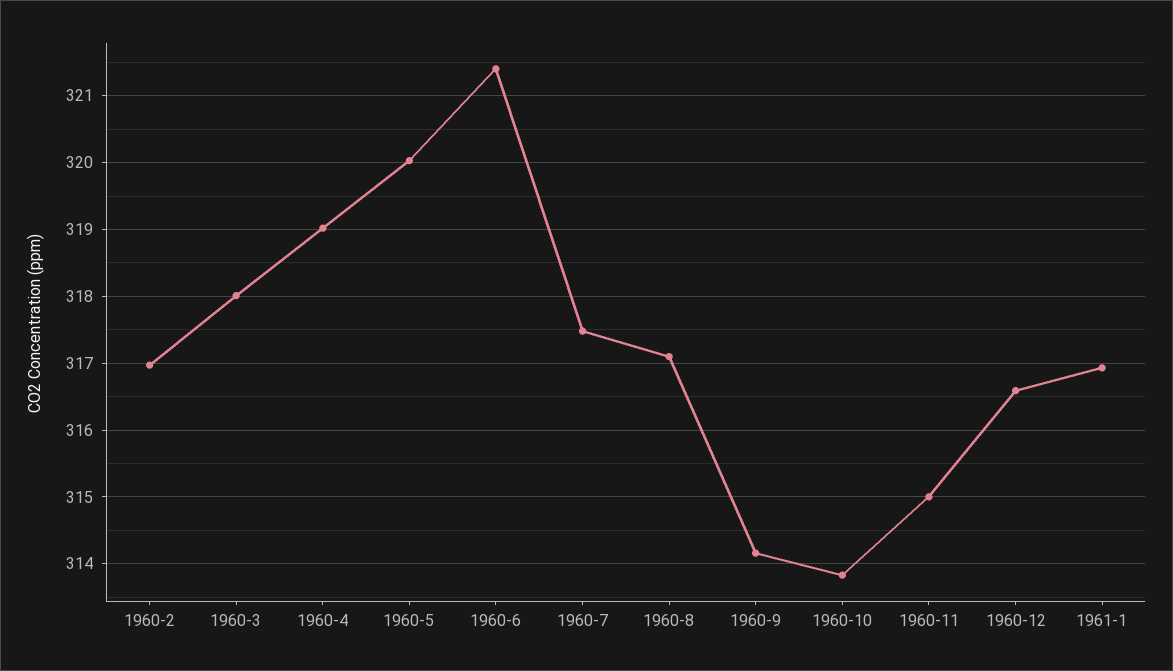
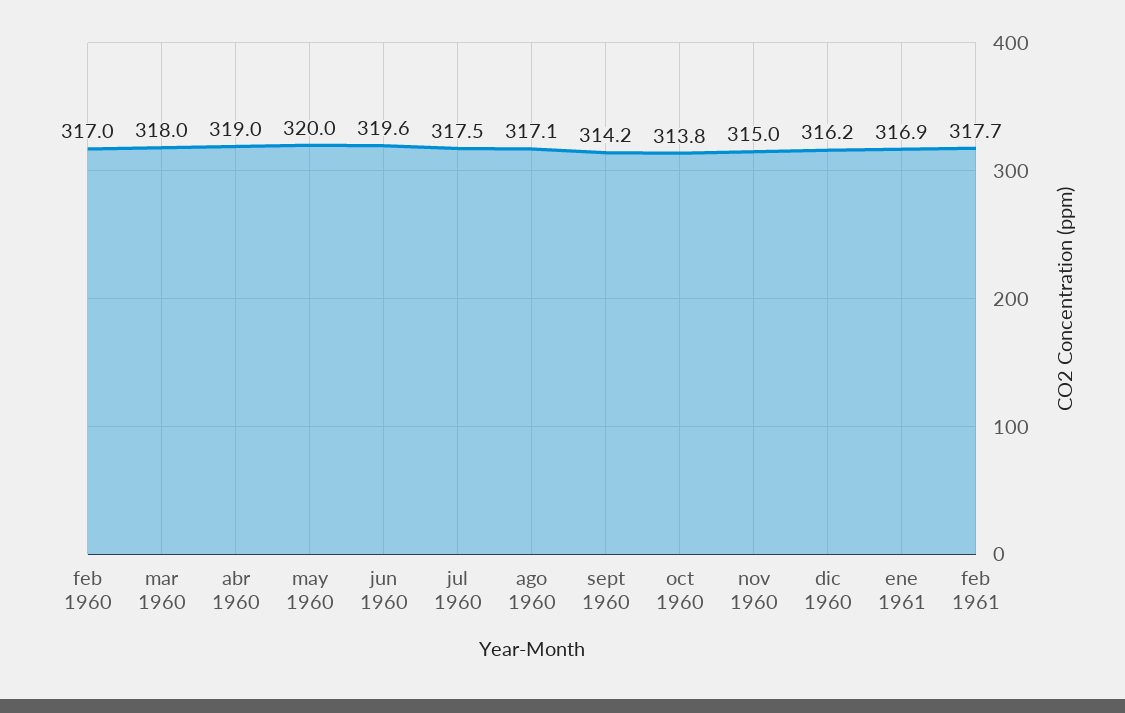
1960-6: 321.4 -> 319.6
1960-12: 316.6 -> 316.2
feb 1961: none -> 317.7

